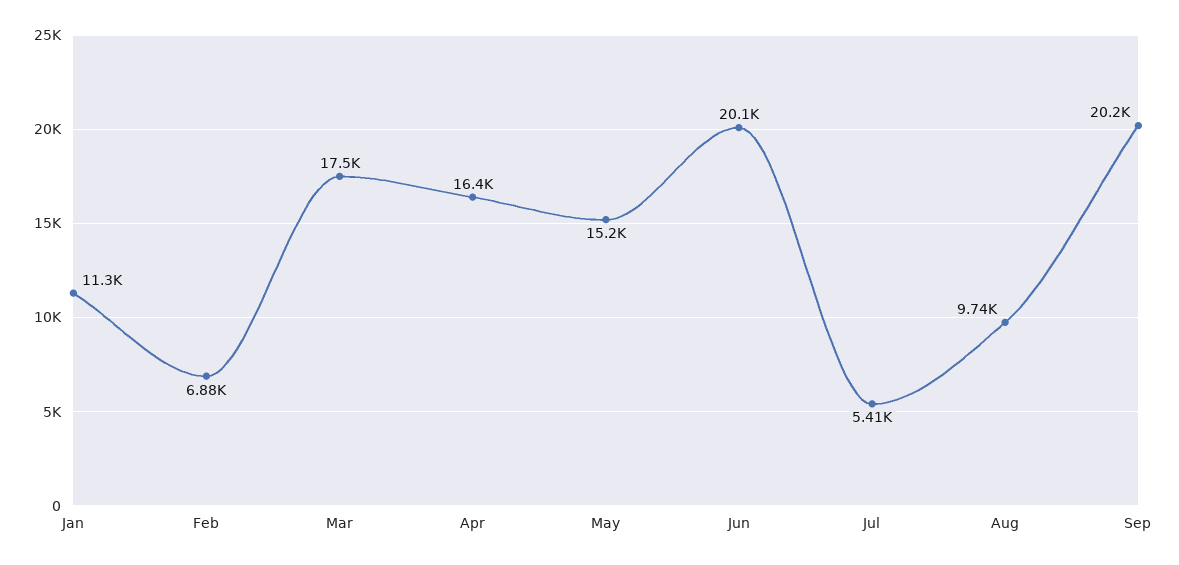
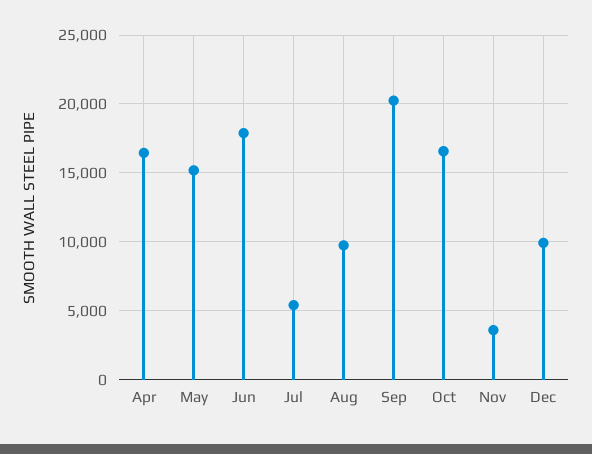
Jan: 11300 -> none
Feb: 6880 -> none
Mar: 17500 -> none
Jun: 20100 -> 18000
Oct: none -> 16500
Nov: none -> 3500
Dec: none -> 10000

